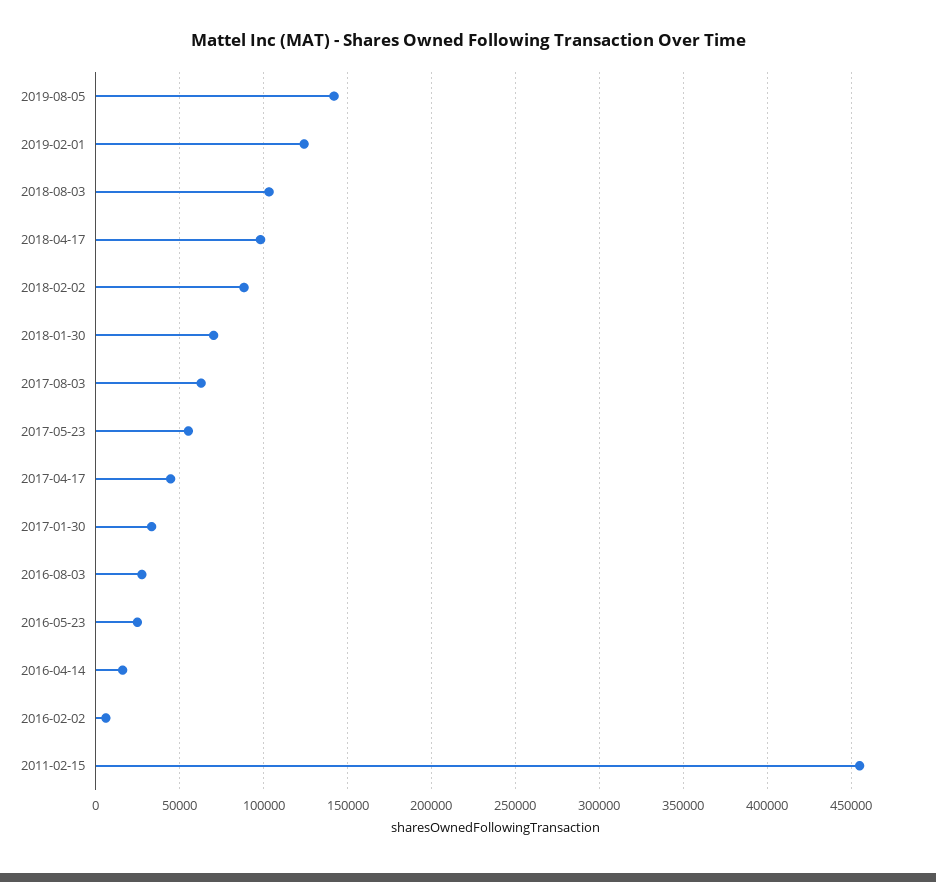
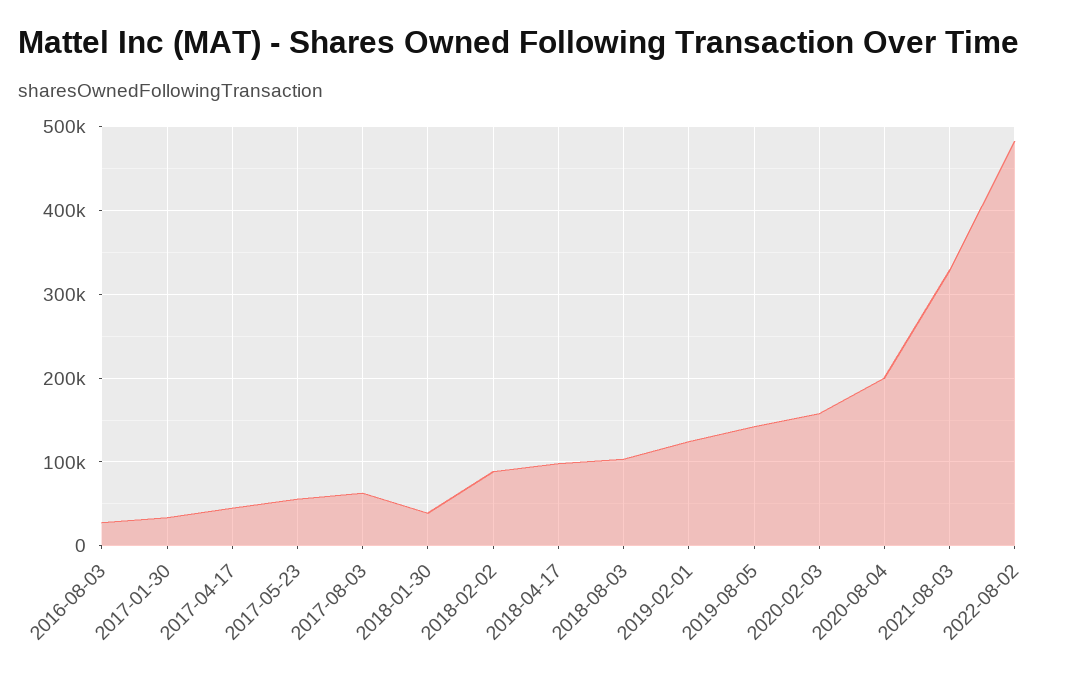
2018-01-30: 70000 -> 40000
2016-05-23: 25000 -> none
2016-04-14: 15000 -> none
2016-02-02: 5000 -> none
2011-02-15: 455000 -> none
2020-02-03: none -> 160000
2020-08-04: none -> 200000
2021-08-03: none -> 330000
2022-08-02: none -> 480000

